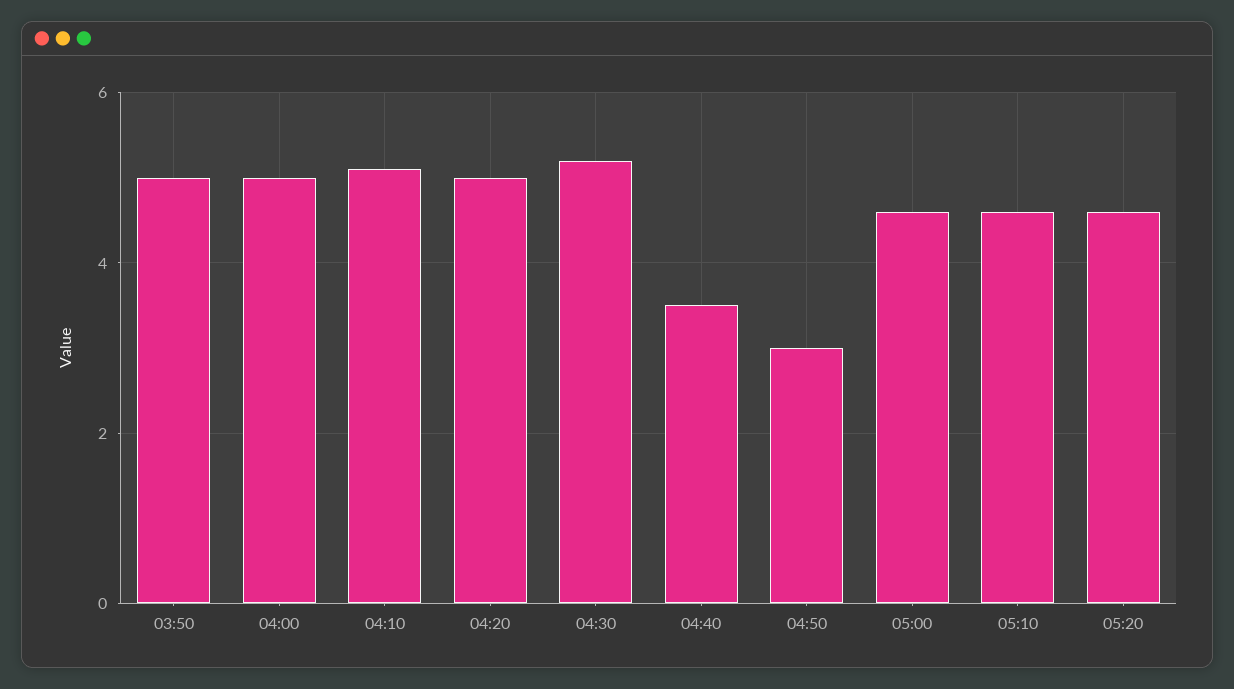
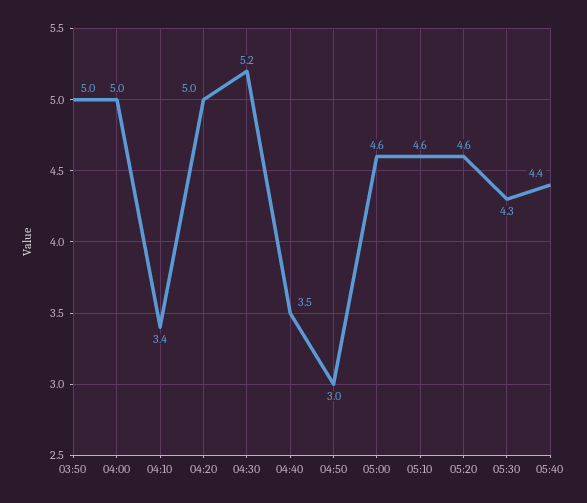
04:10: 5 -> 3.4
05:30: none -> 4.3
05:40: none -> 4.4

